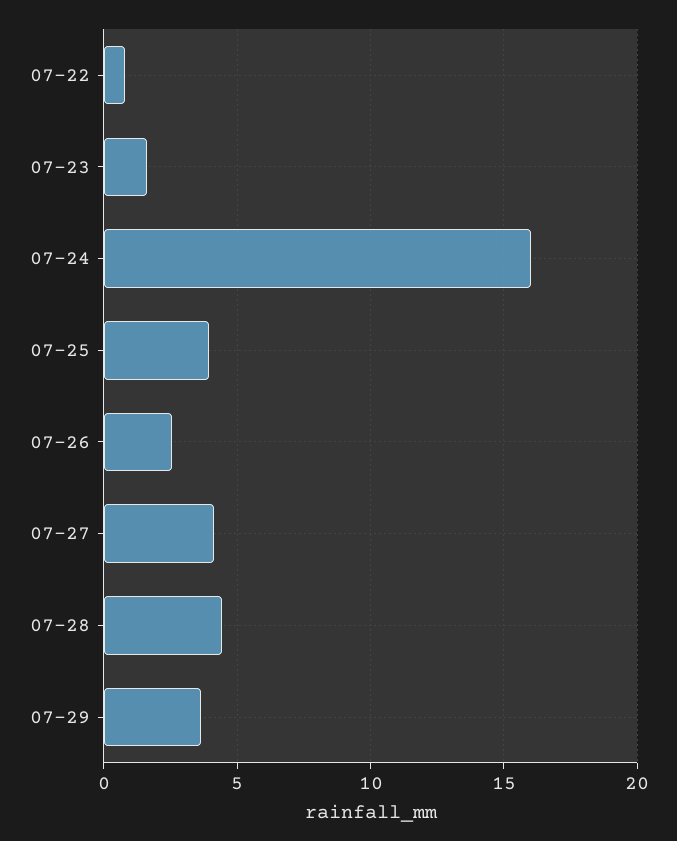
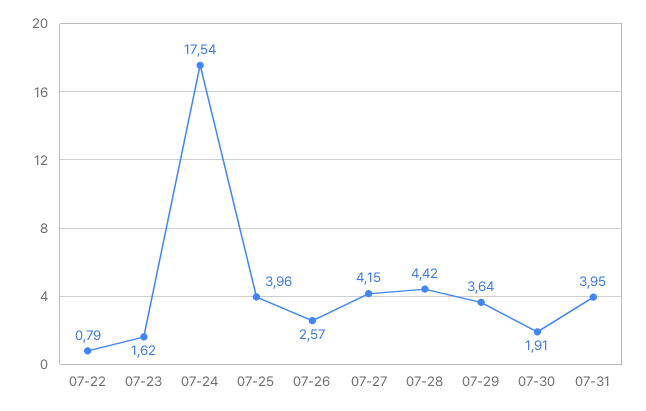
07-24: 16 -> 17.54
07-30: none -> 1.91
07-31: none -> 3.95

